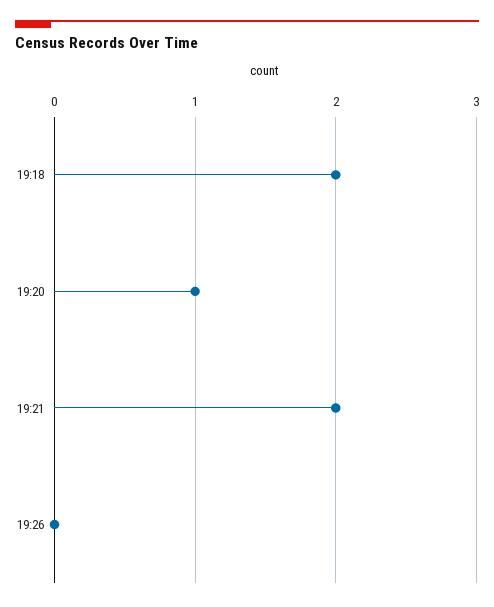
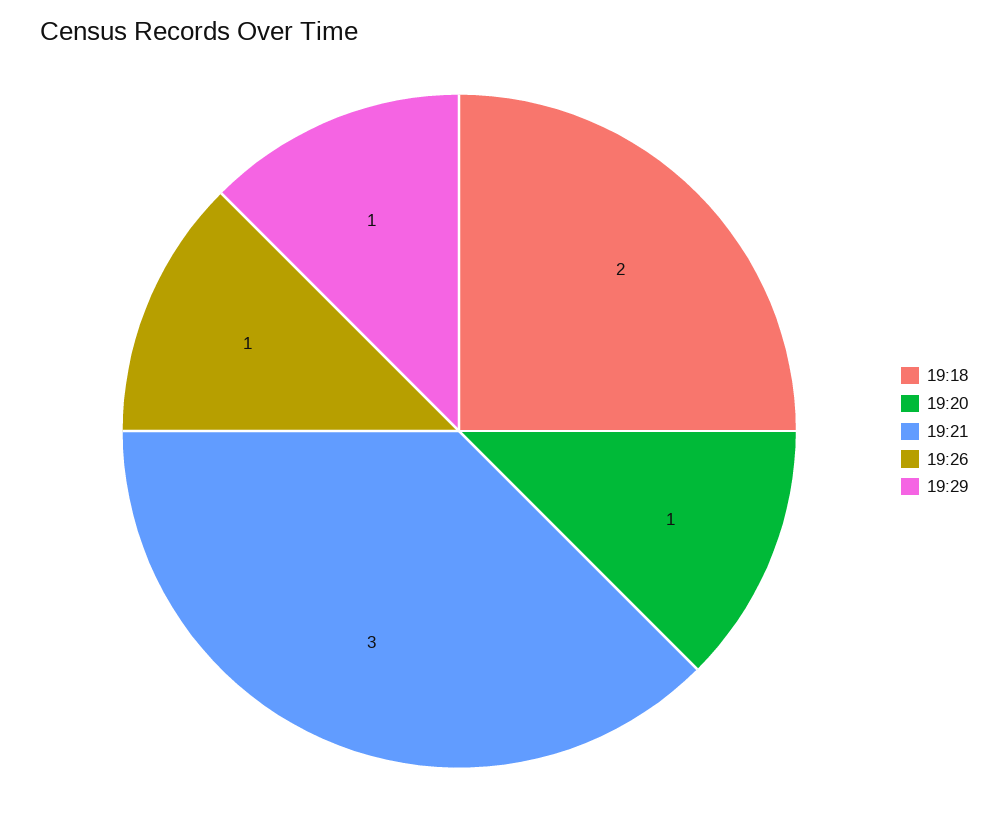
19:21: 2 -> 3
19:26: 0 -> 1
19:29: none -> 1

